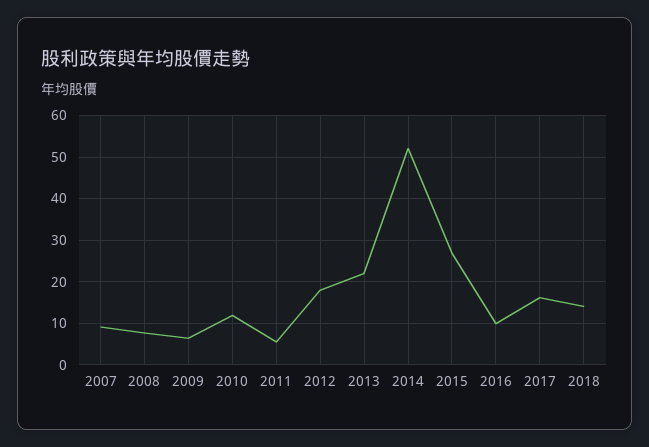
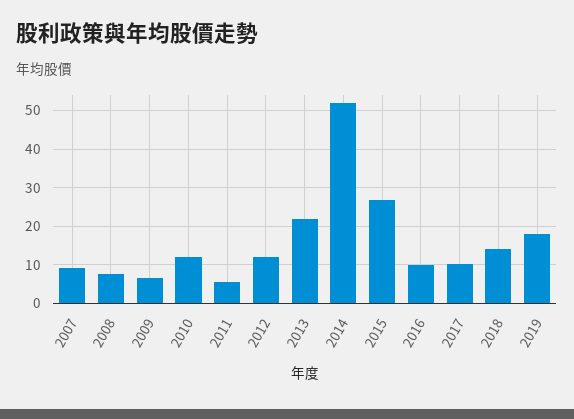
2012: 18 -> 12
2017: 16 -> 10
2019: none -> 18

